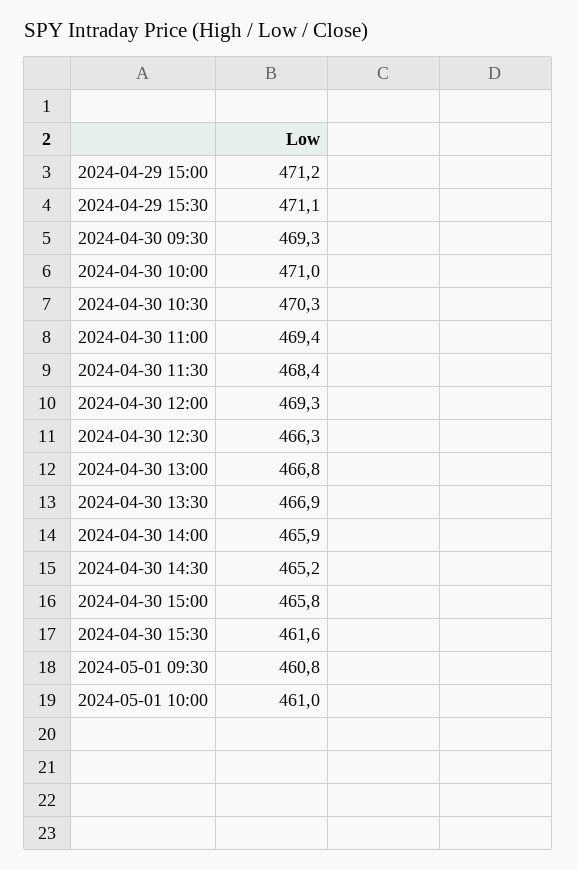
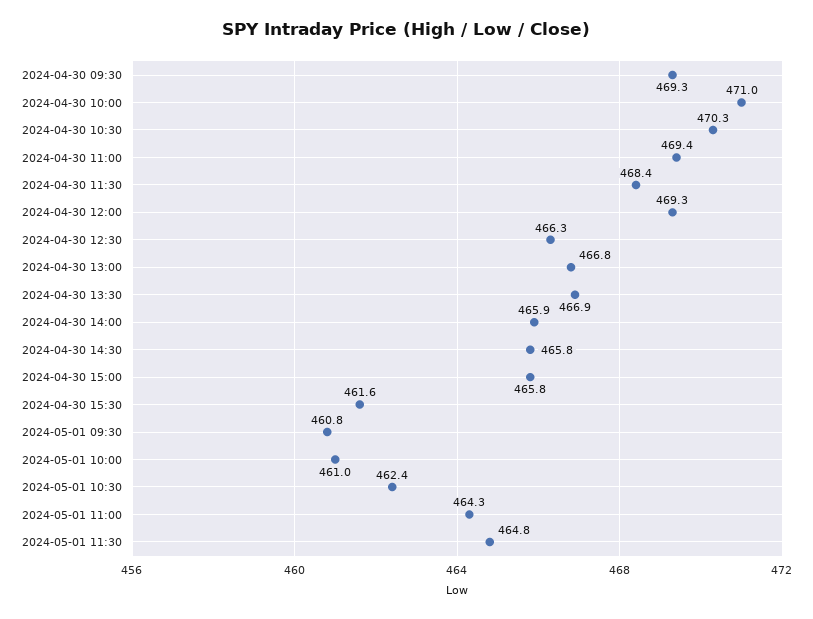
2024-04-29 15:00: 471.2 -> none
2024-04-29 15:30: 471.1 -> none
2024-04-30 14:30: 465.2 -> 465.8
2024-05-01 10:30: none -> 462.4
2024-05-01 11:00: none -> 464.3
2024-05-01 11:30: none -> 464.8

